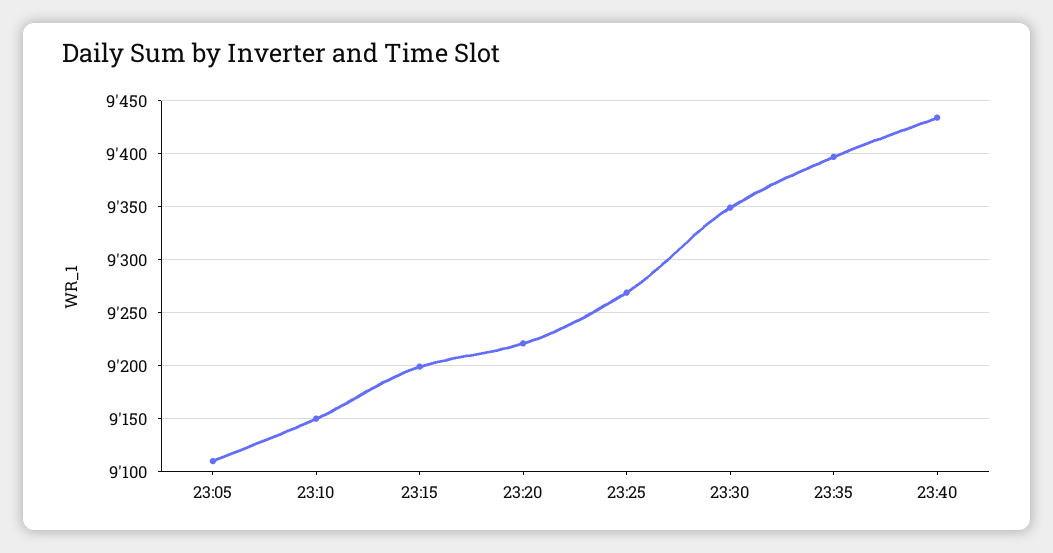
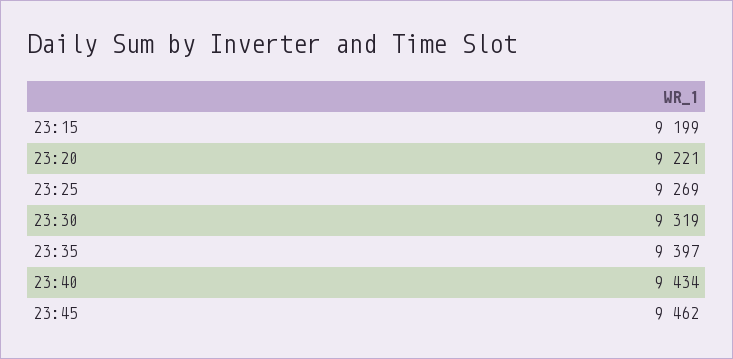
23:05: 9110 -> none
23:10: 9150 -> none
23:30: 9350 -> 9319
23:45: none -> 9462

